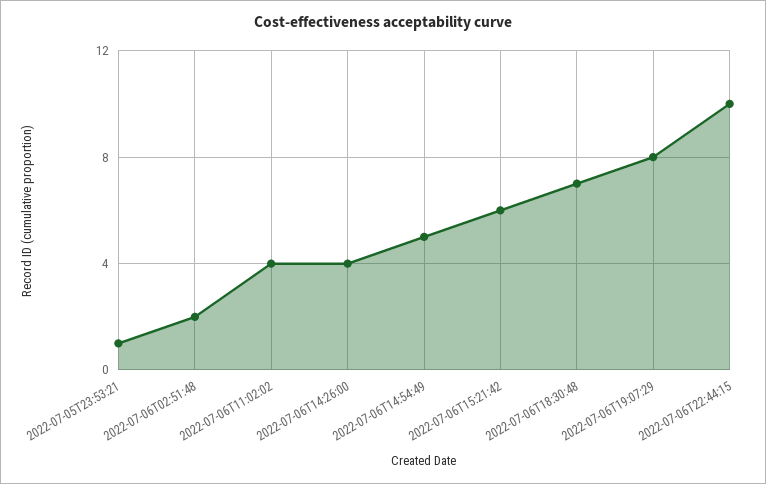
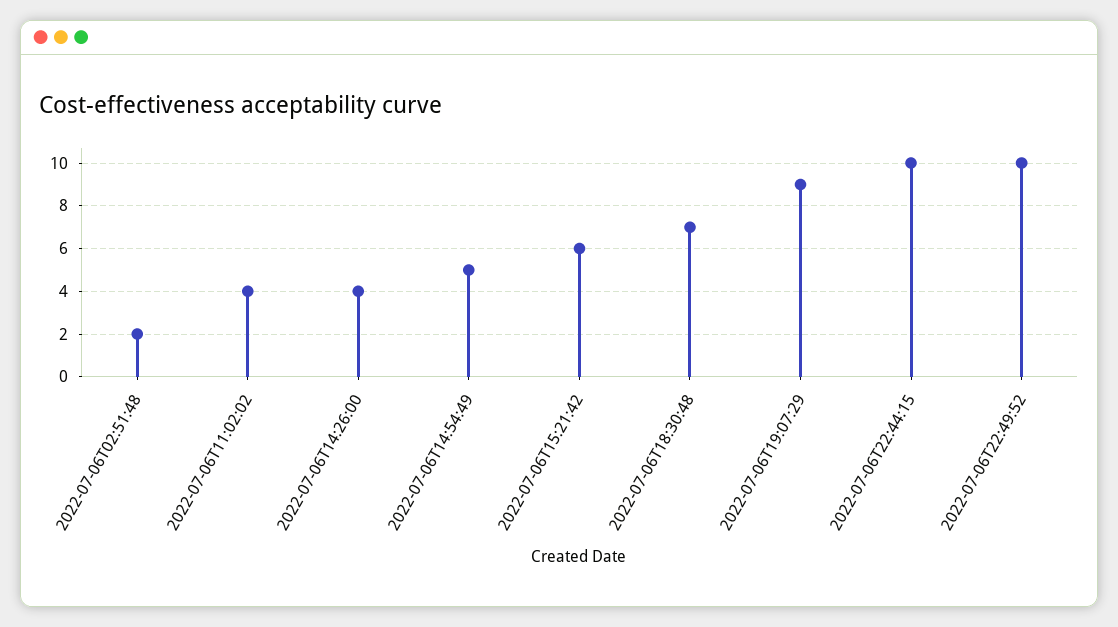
2022-07-05T23:53:21: 1 -> none
2022-07-06T19:07:29: 8 -> 9
2022-07-06T22:49:52: none -> 10

